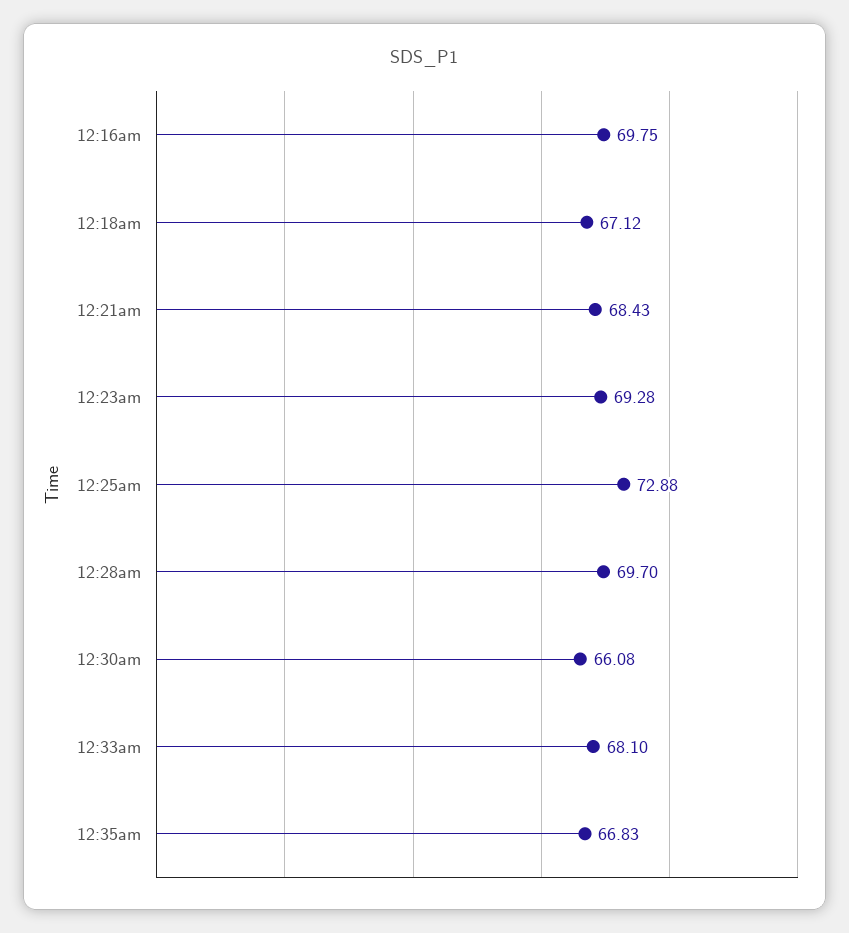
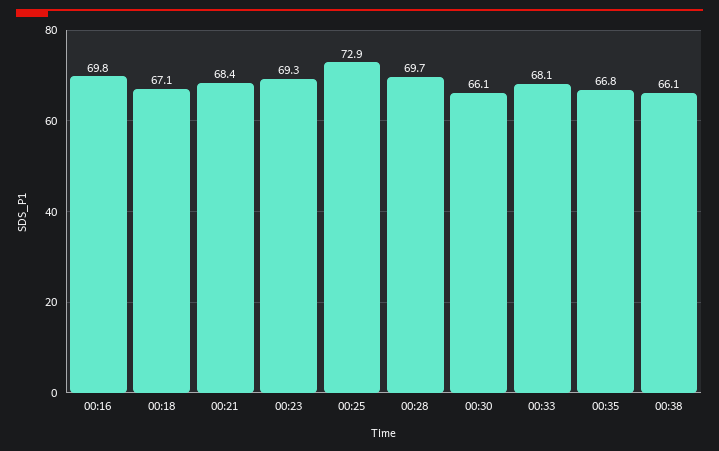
00:38: none -> 66.1

